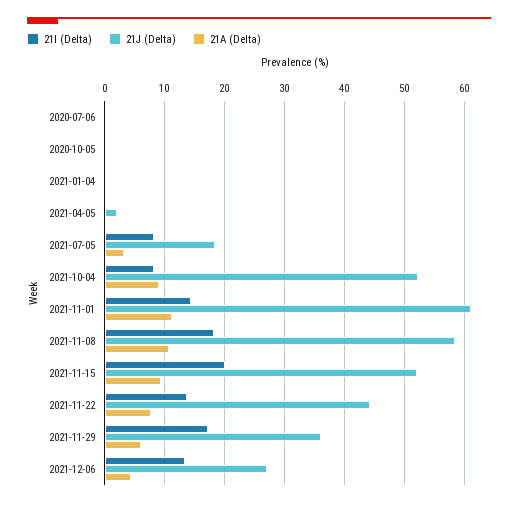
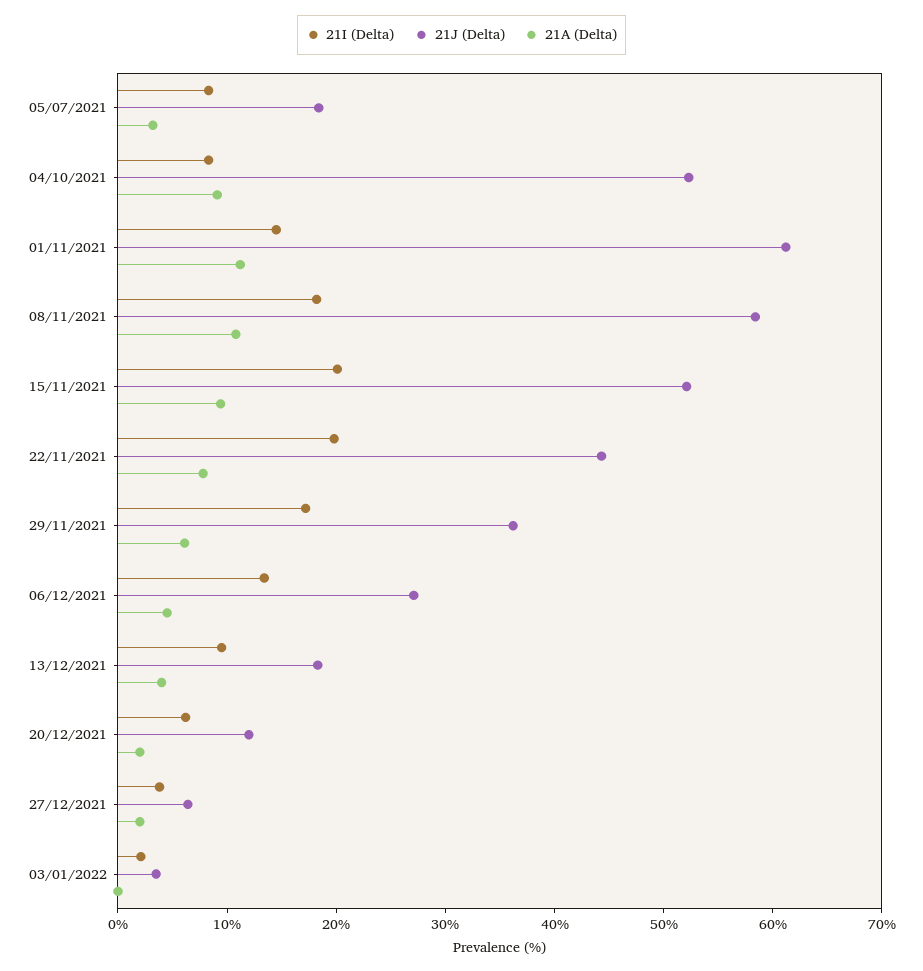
21I (Delta), 2020-07-06: 0 -> none
21J (Delta), 2020-07-06: 0 -> none
21A (Delta), 2020-07-06: 0 -> none
21I (Delta), 2020-10-05: 0 -> none
21J (Delta), 2020-10-05: 0 -> none
21A (Delta), 2020-10-05: 0 -> none
21I (Delta), 2021-01-04: 0 -> none
21J (Delta), 2021-01-04: 0 -> none
21A (Delta), 2021-01-04: 0 -> none
21I (Delta), 2021-04-05: 0 -> none
21J (Delta), 2021-04-05: 2 -> none
21A (Delta), 2021-04-05: 0 -> none
21I (Delta), 2021-11-22: 14 -> 20
21I (Delta), 13/12/2021: none -> 10
21J (Delta), 13/12/2021: none -> 18
21A (Delta), 13/12/2021: none -> 4
21I (Delta), 20/12/2021: none -> 6
21J (Delta), 20/12/2021: none -> 12
21A (Delta), 20/12/2021: none -> 2
21I (Delta), 27/12/2021: none -> 4
21J (Delta), 27/12/2021: none -> 6
21A (Delta), 27/12/2021: none -> 2
21I (Delta), 03/01/2022: none -> 2
21J (Delta), 03/01/2022: none -> 4
21A (Delta), 03/01/2022: none -> 0

